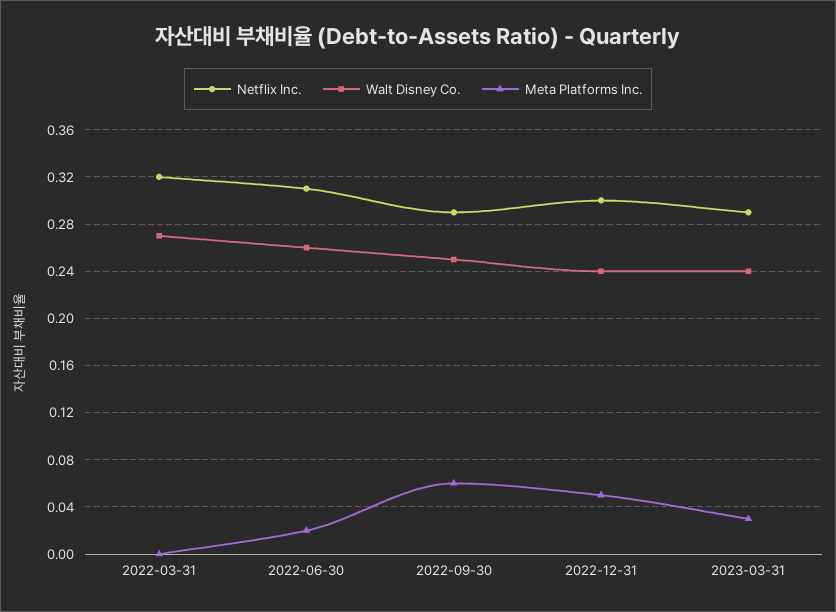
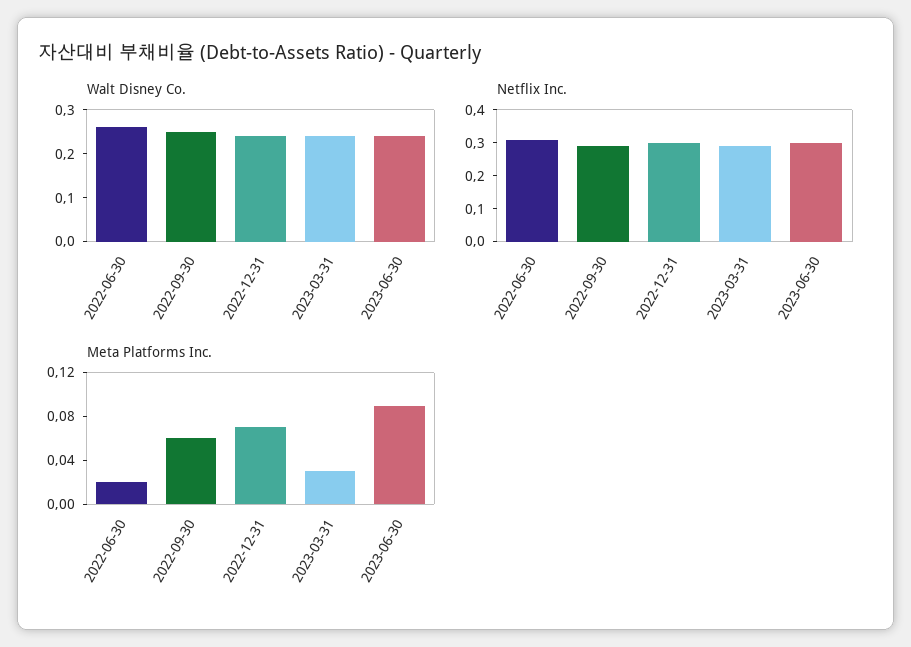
Netflix Inc., 2022-03-31: 0.32 -> none
Walt Disney Co., 2022-03-31: 0.27 -> none
Meta Platforms Inc., 2022-03-31: 0 -> none
Meta Platforms Inc., 2022-12-31: 0.05 -> 0.07
Walt Disney Co., 2023-06-30: none -> 0.25
Netflix Inc., 2023-06-30: none -> 0.3
Meta Platforms Inc., 2023-06-30: none -> 0.09

